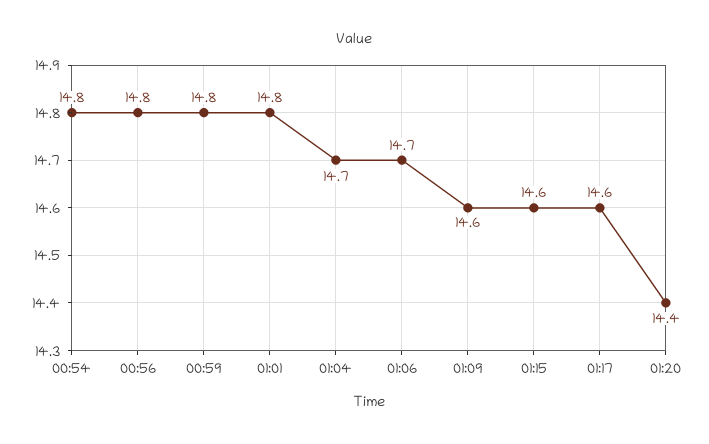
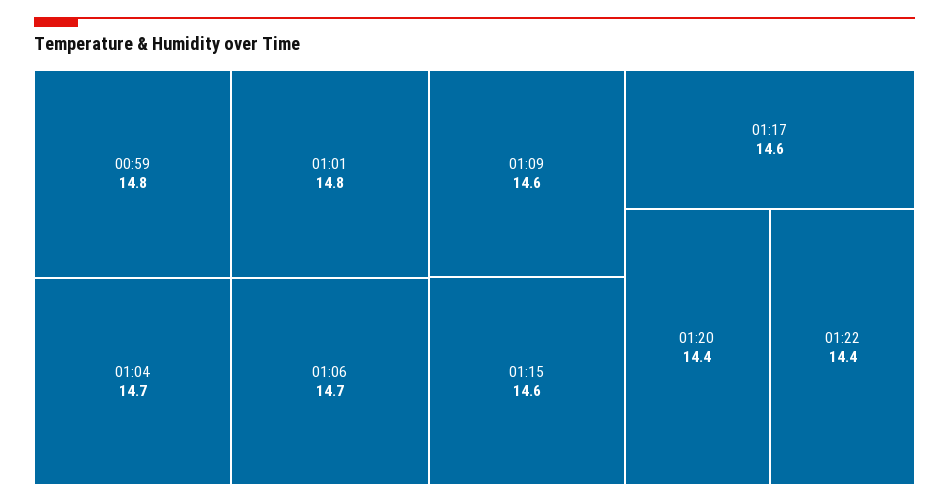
00:54: 14.8 -> none
00:56: 14.8 -> none
01:22: none -> 14.4

